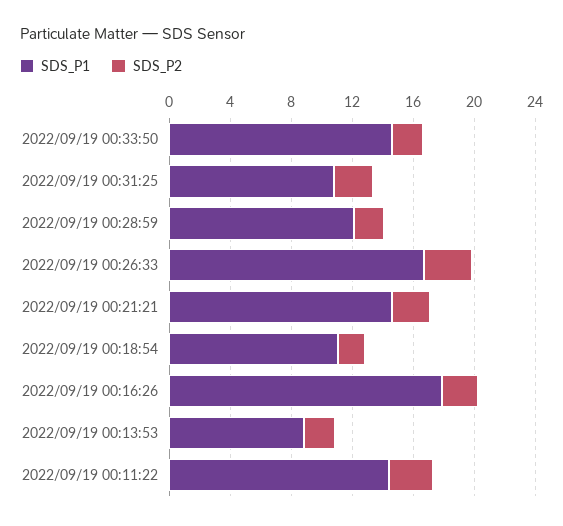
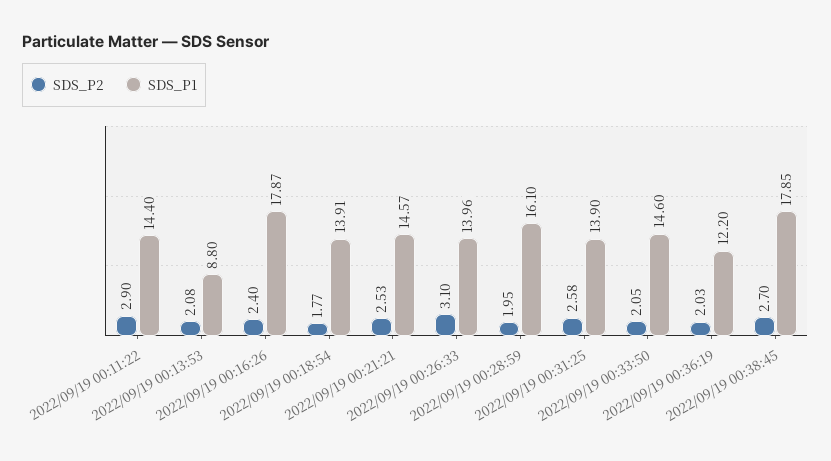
SDS_P1, 2022/09/19 00:31:25: 11 -> 13.9
SDS_P1, 2022/09/19 00:28:59: 12 -> 16.1
SDS_P1, 2022/09/19 00:26:33: 17 -> 13.96
SDS_P1, 2022/09/19 00:18:54: 11 -> 13.91
SDS_P2, 2022/09/19 00:36:19: none -> 2.03
SDS_P1, 2022/09/19 00:36:19: none -> 12.2
SDS_P2, 2022/09/19 00:38:45: none -> 2.7
SDS_P1, 2022/09/19 00:38:45: none -> 17.85

